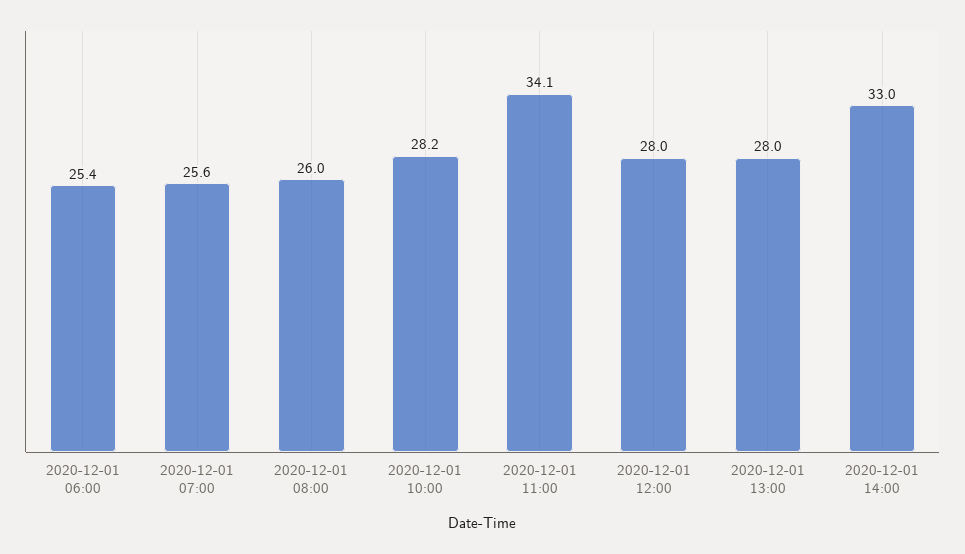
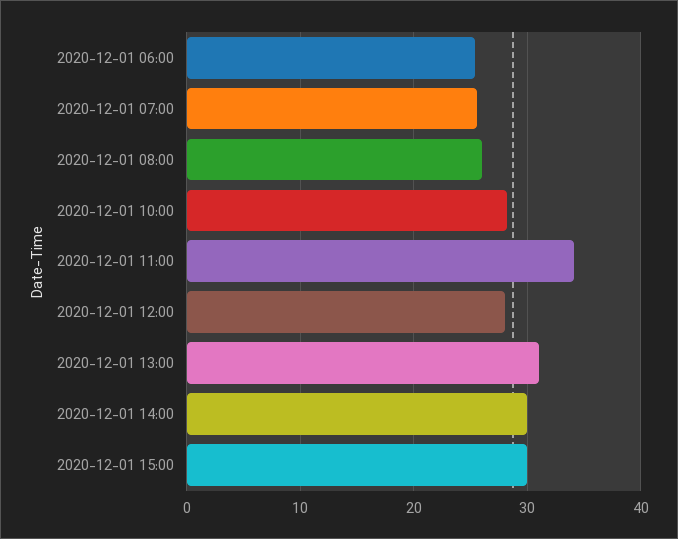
2020-12-01 13:00: 28 -> 31
2020-12-01 14:00: 33 -> 30
2020-12-01 15:00: none -> 30

